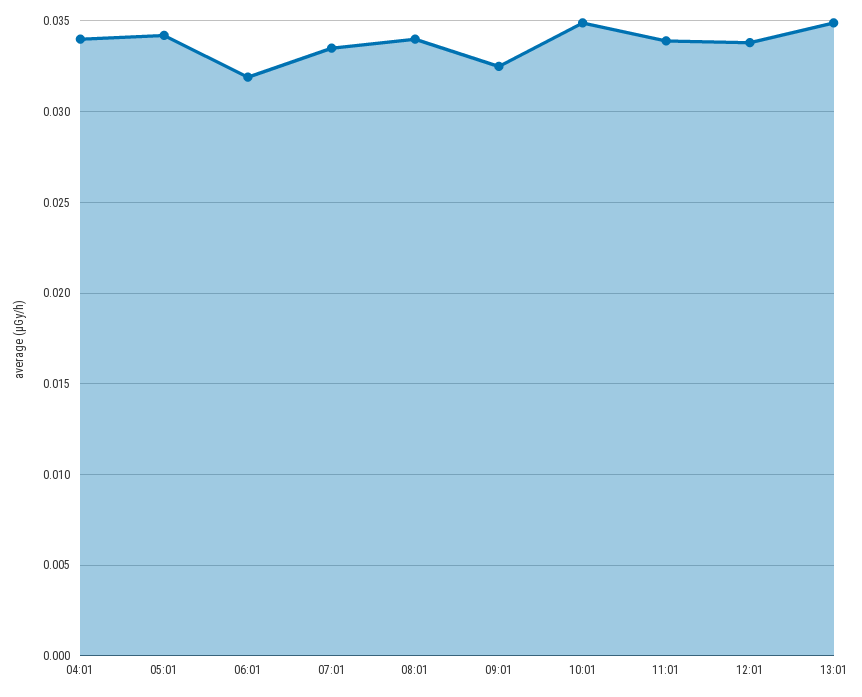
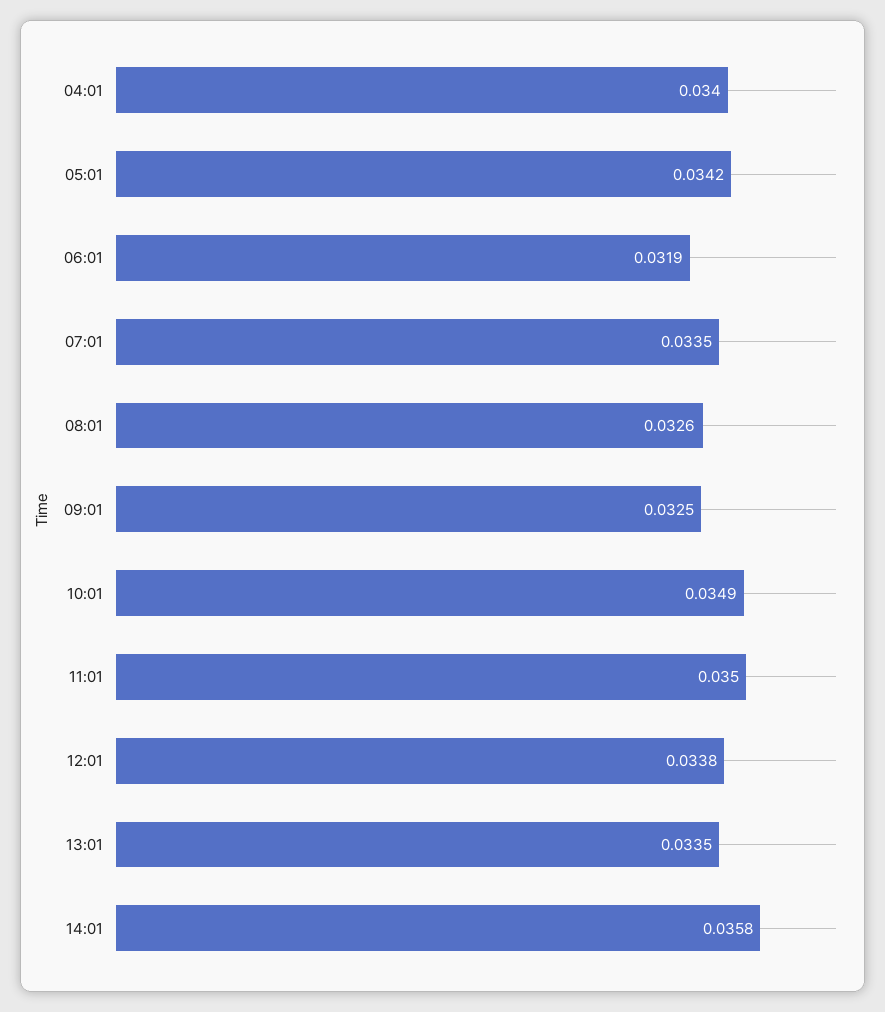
08:01: 0.034 -> 0.0326
11:01: 0.034 -> 0.035
13:01: 0.035 -> 0.0335
14:01: none -> 0.0358

